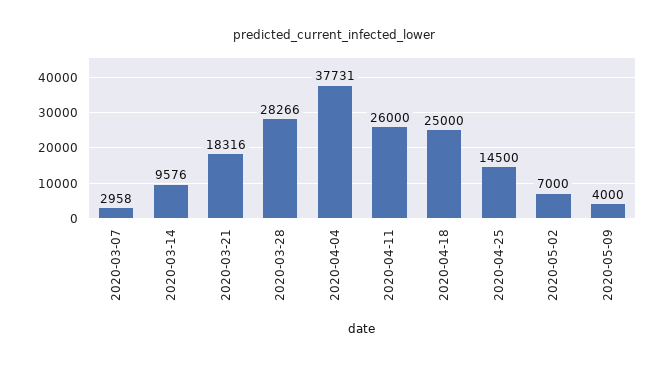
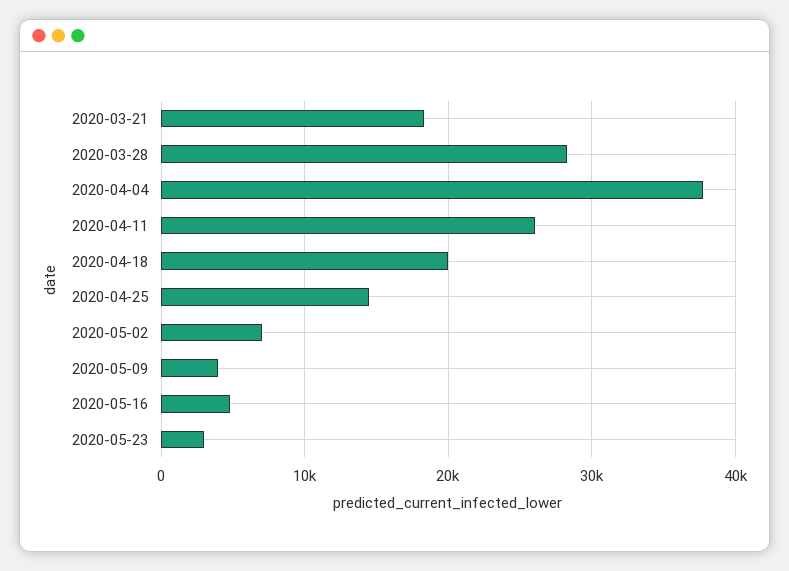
2020-03-07: 2958 -> none
2020-03-14: 9576 -> none
2020-04-18: 25000 -> 20000
2020-05-16: none -> 5000
2020-05-23: none -> 3000

